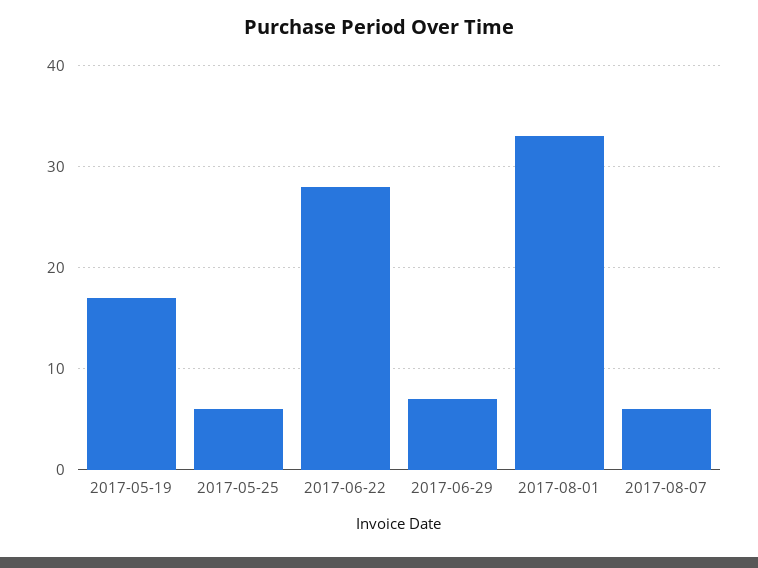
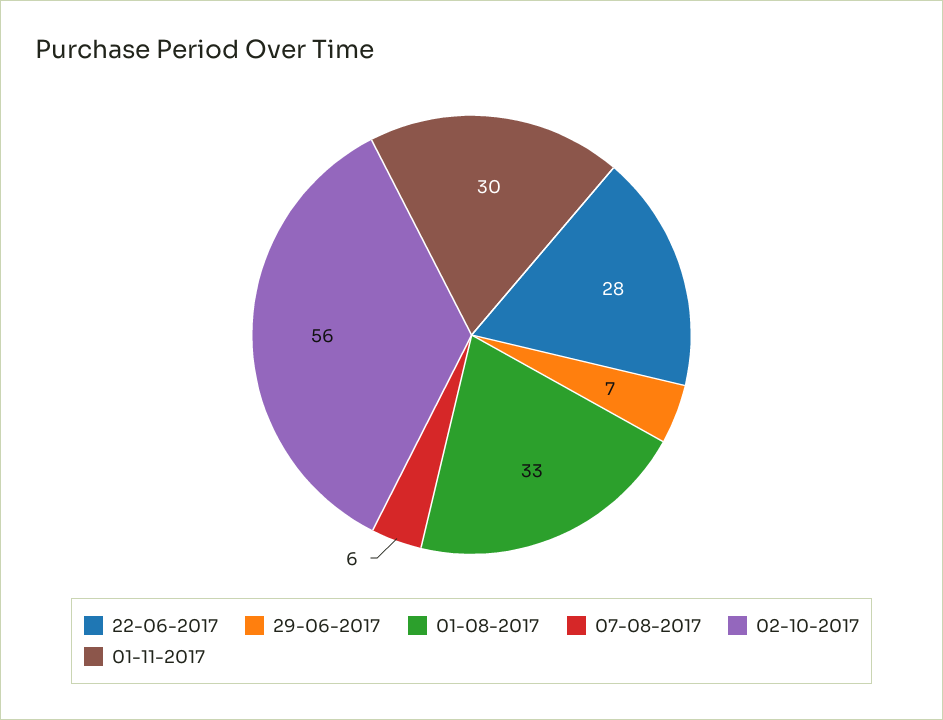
2017-05-19: 17 -> none
2017-05-25: 6 -> none
02-10-2017: none -> 56
01-11-2017: none -> 30

